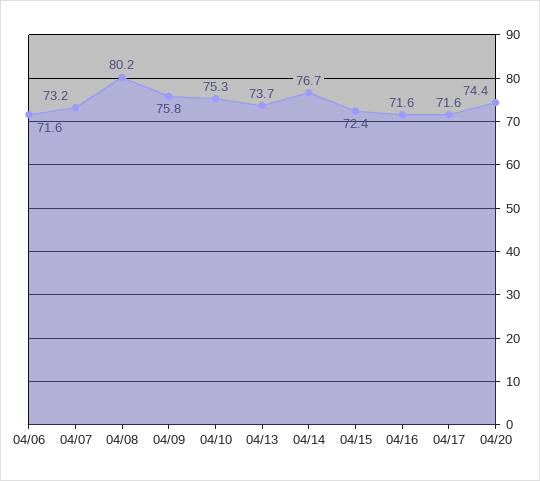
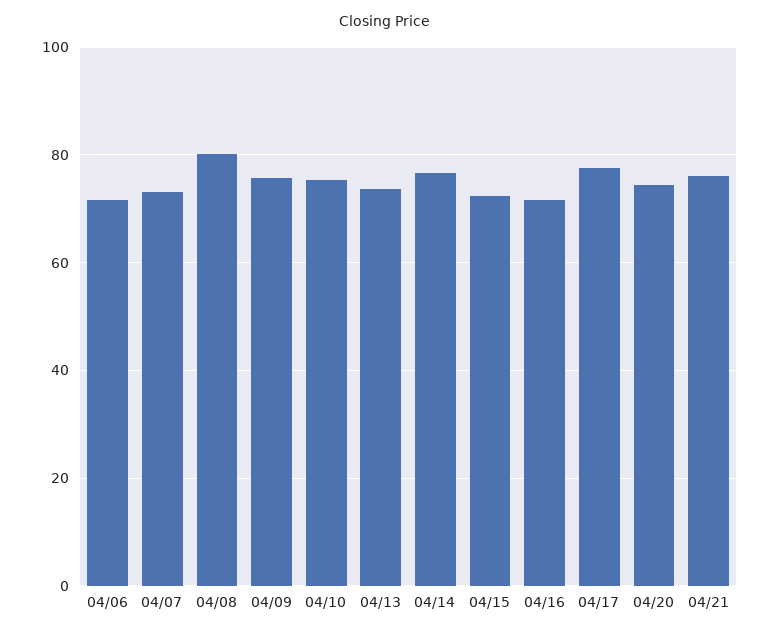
04/17: 71.6 -> 78
04/21: none -> 76

